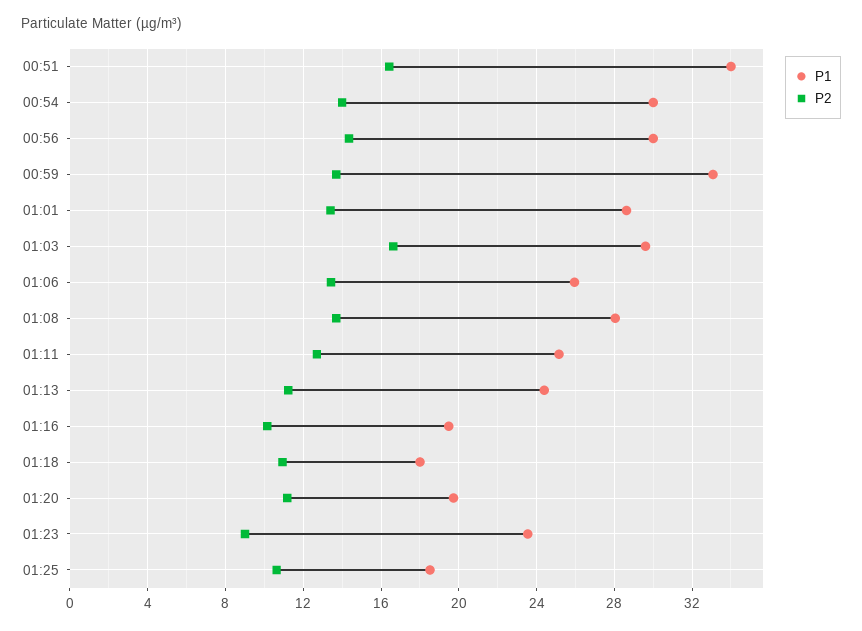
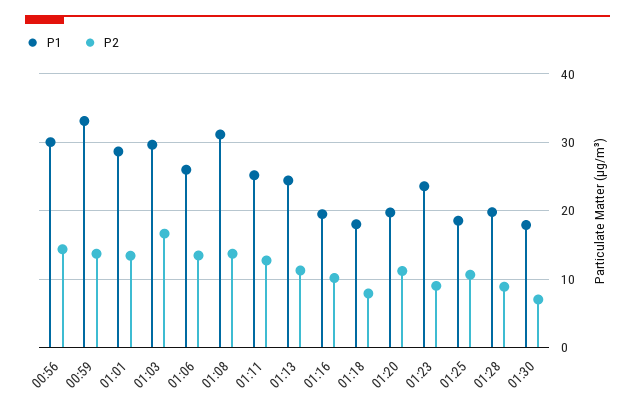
P1, 00:51: 34 -> none
P2, 00:51: 16.5 -> none
P1, 00:54: 30 -> none
P2, 00:54: 14 -> none
P1, 01:08: 28 -> 31
P2, 01:18: 11 -> 8
P1, 01:28: none -> 20
P2, 01:28: none -> 9
P1, 01:30: none -> 18
P2, 01:30: none -> 7

